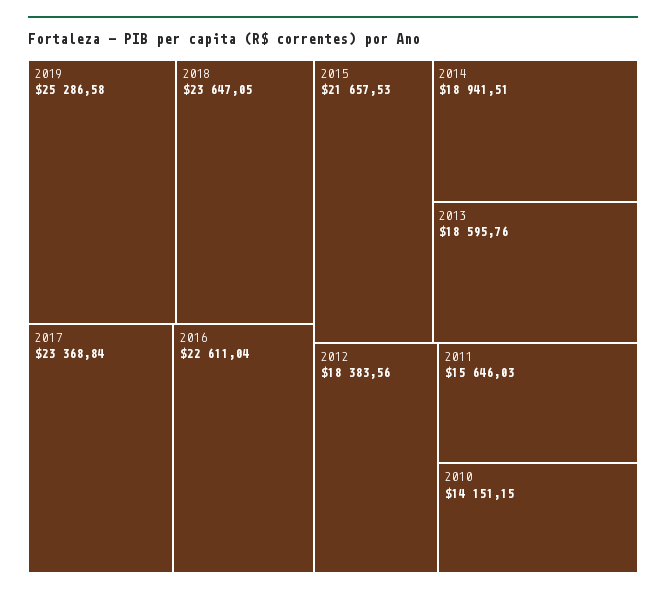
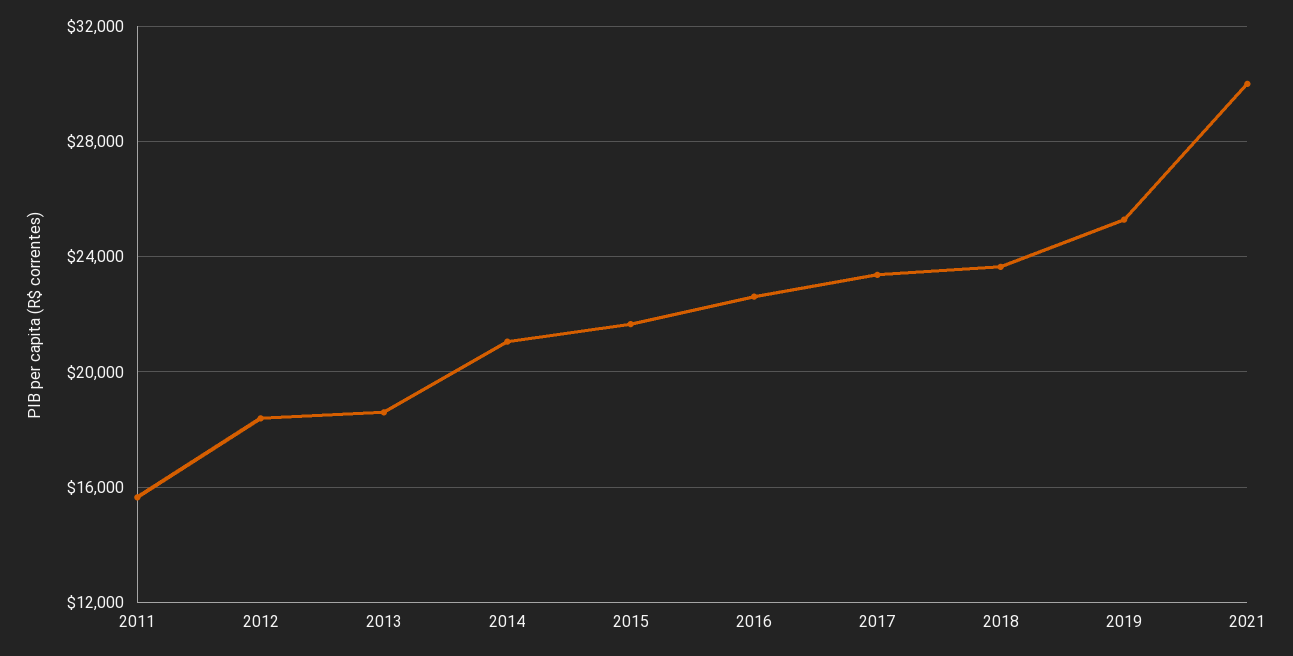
2014: 18941.51 -> 21000
2010: 14151.15 -> none
2021: none -> 30000

